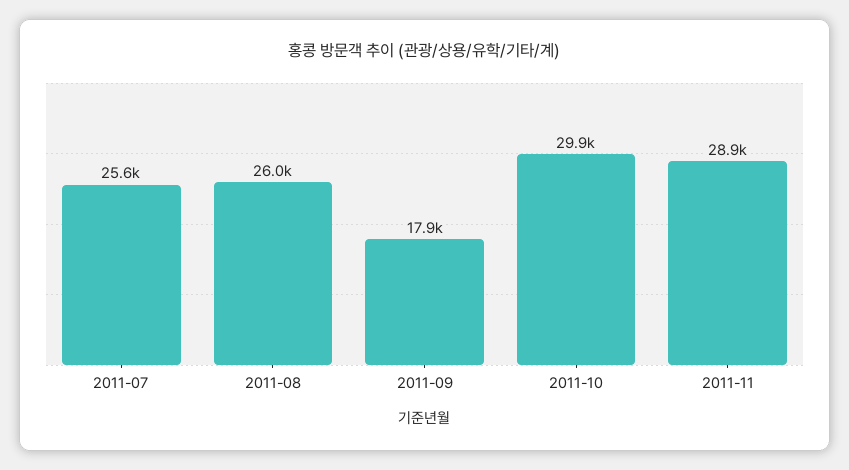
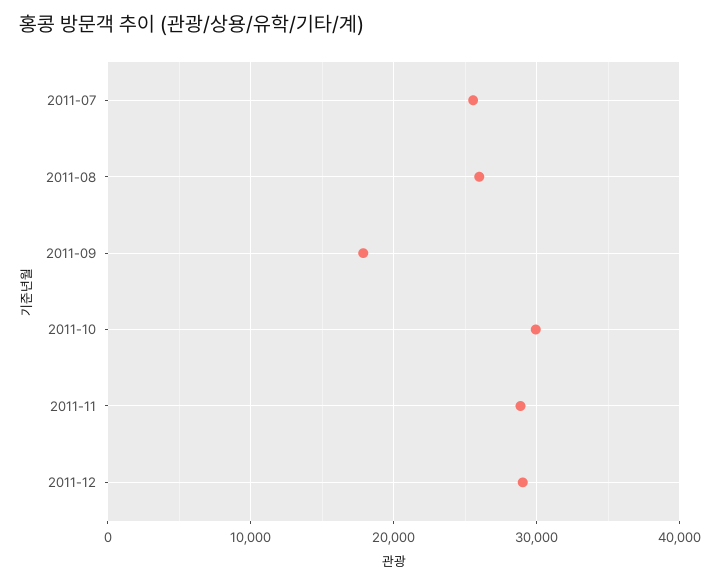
2011-12: none -> 29000

